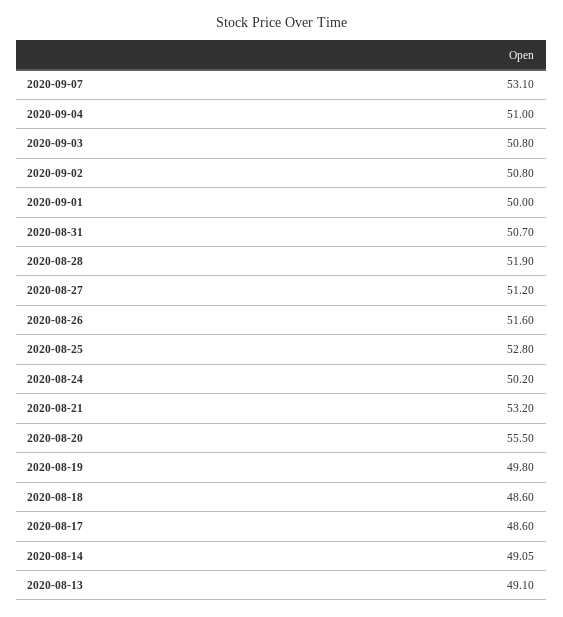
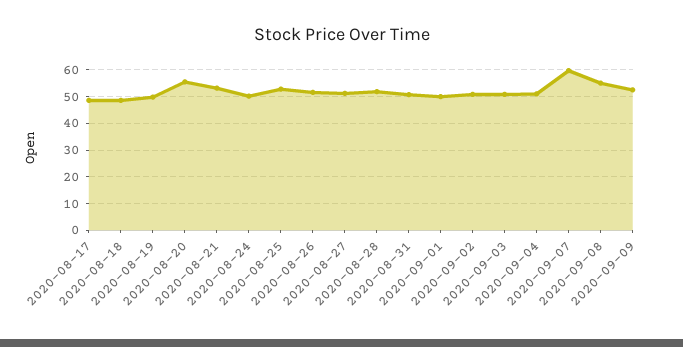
2020-09-07: 53.1 -> 60
2020-08-14: 49.05 -> none
2020-08-13: 49.1 -> none
2020-09-08: none -> 55
2020-09-09: none -> 52.5

